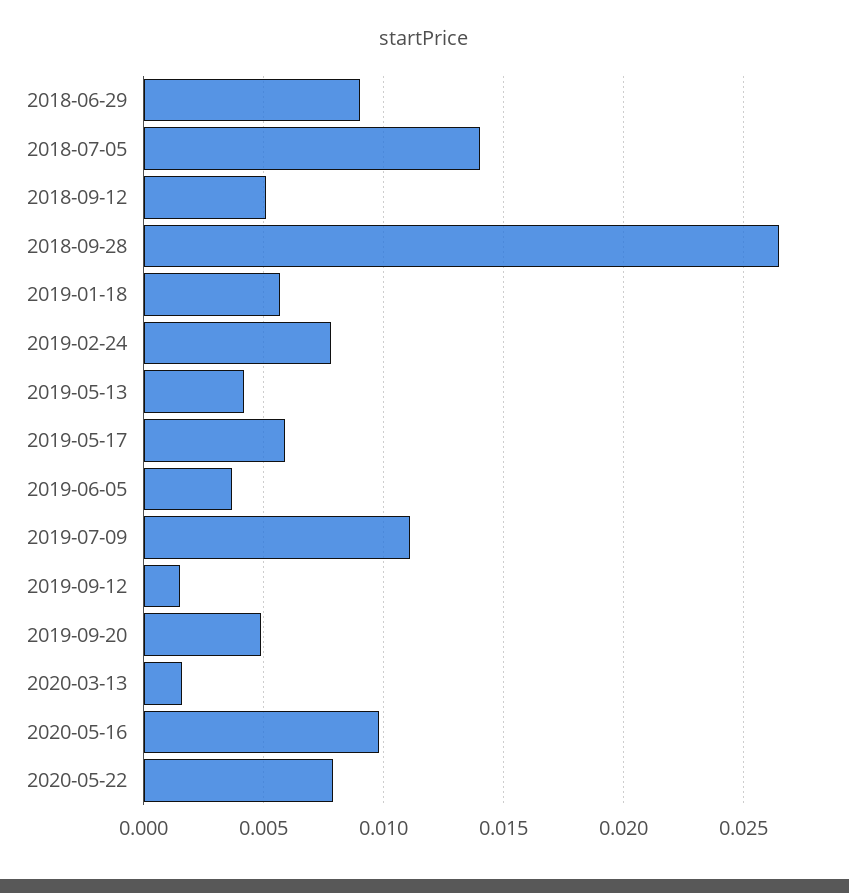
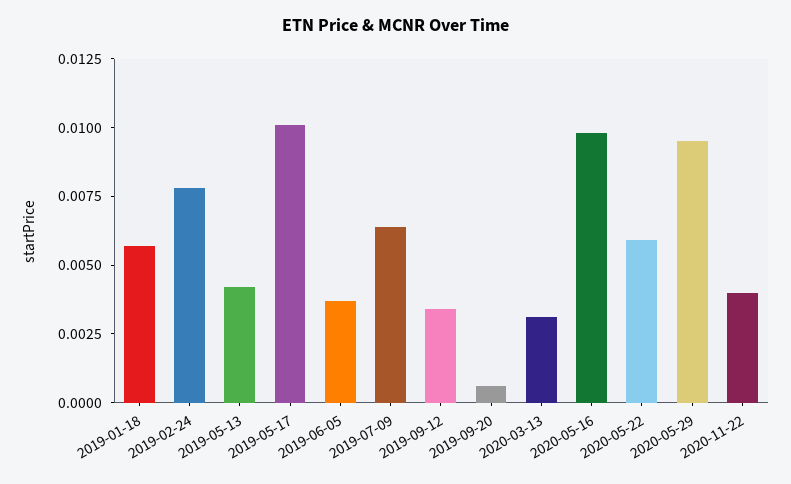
2018-06-29: 0.009 -> none
2018-07-05: 0.014 -> none
2018-09-12: 0.005 -> none
2018-09-28: 0.0265 -> none
2019-05-17: 0.006 -> 0.01
2019-07-09: 0.011 -> 0.0065
2019-09-12: 0.0015 -> 0.0035
2019-09-20: 0.005 -> 0.0005
2020-03-13: 0.0015 -> 0.003
2020-05-22: 0.008 -> 0.006
2020-05-29: none -> 0.0095
2020-11-22: none -> 0.004

